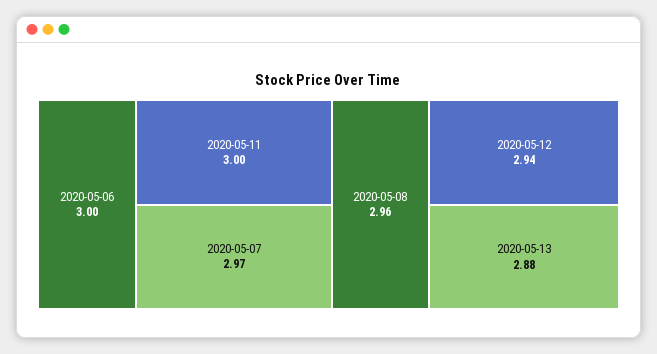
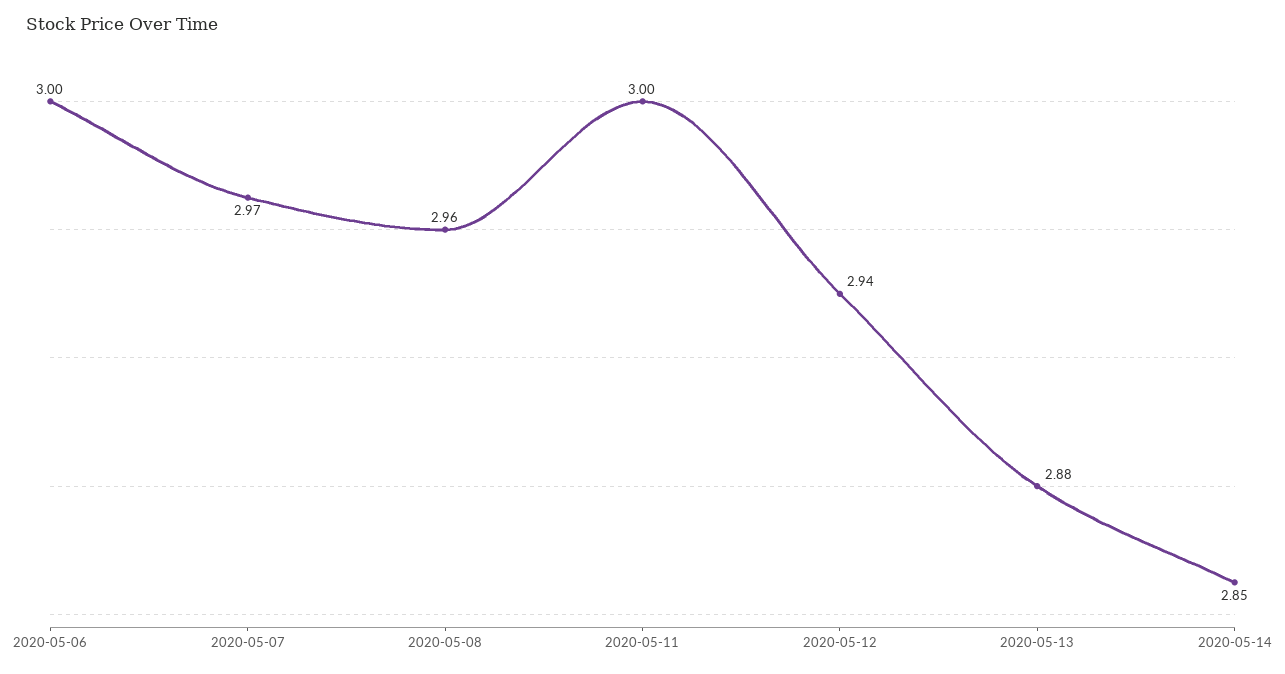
2020-05-14: none -> 2.85

